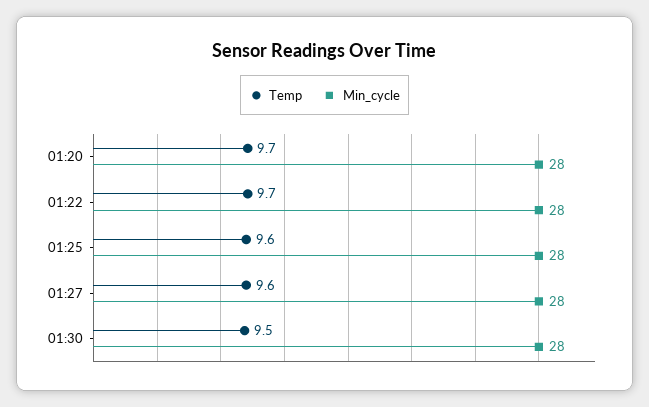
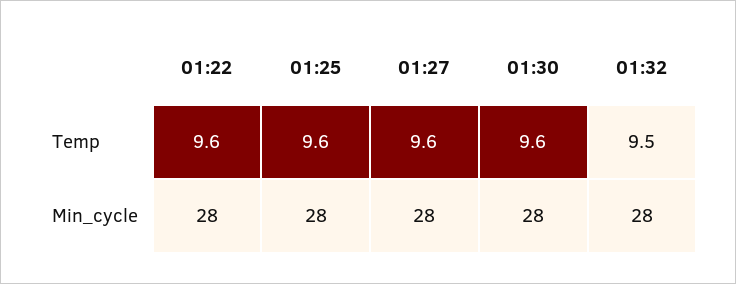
Temp, 01:20: 9.7 -> none
Min_cycle, 01:20: 28 -> none
Temp, 01:22: 9.7 -> 9.6
Temp, 01:30: 9.5 -> 9.6
Temp, 01:32: none -> 9.5
Min_cycle, 01:32: none -> 28

